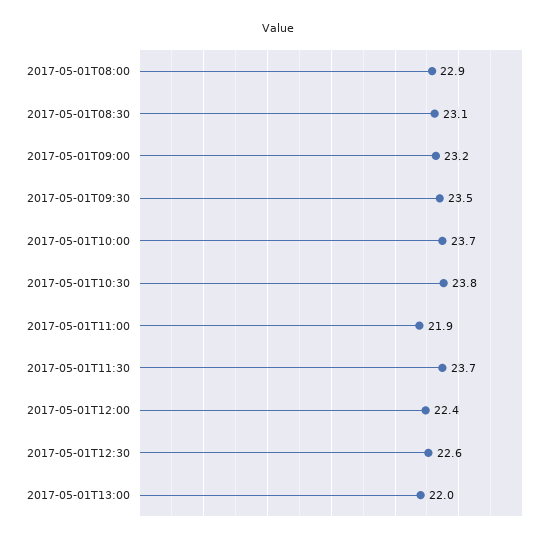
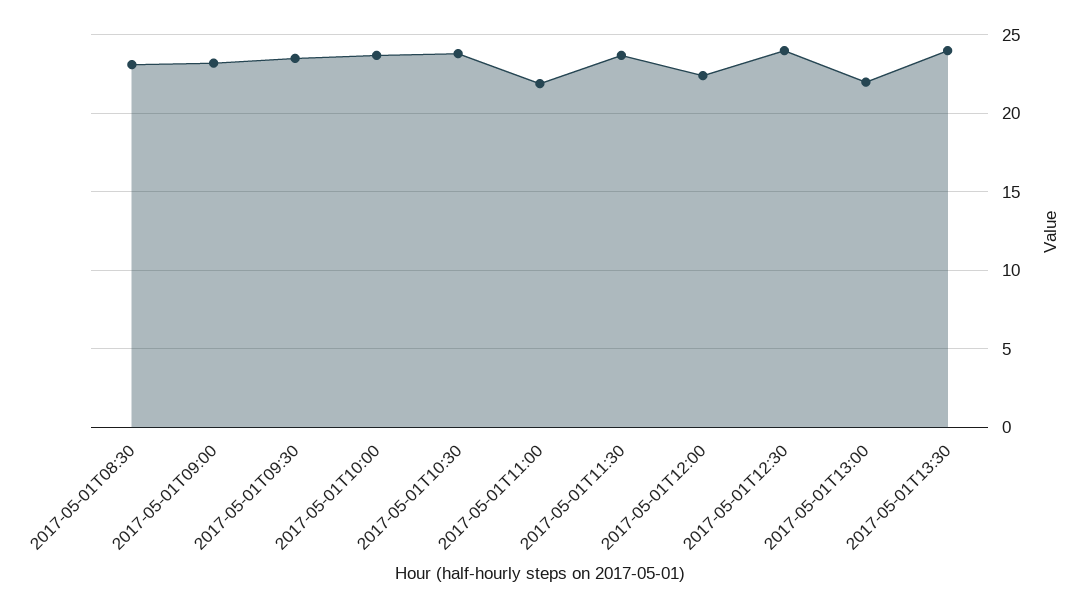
2017-05-01T08:00: 22.9 -> none
2017-05-01T12:30: 22.6 -> 24
2017-05-01T13:30: none -> 24

